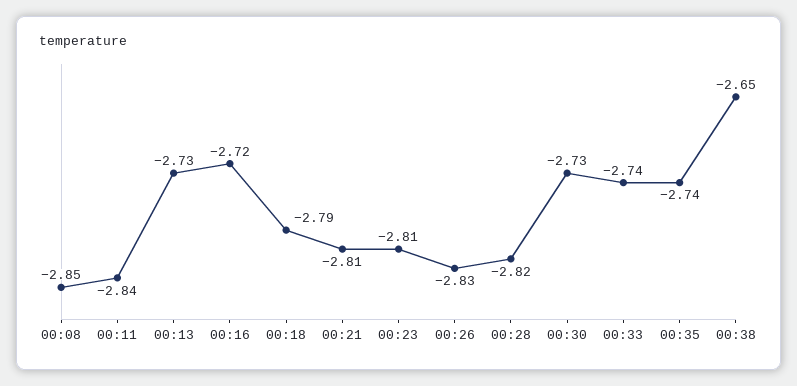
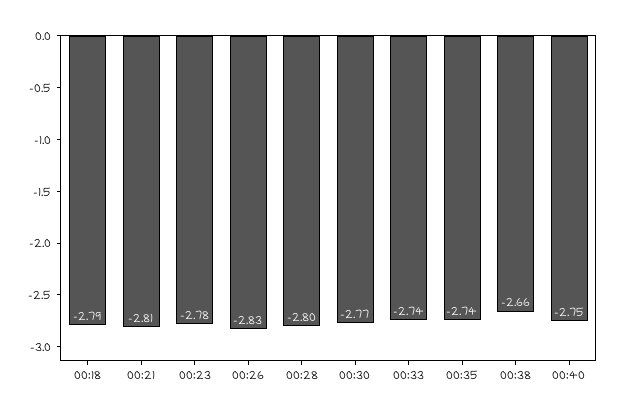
00:08: -2.85 -> none
00:11: -2.84 -> none
00:13: -2.73 -> none
00:16: -2.72 -> none
00:23: -2.81 -> -2.78
00:28: -2.82 -> -2.8
00:30: -2.73 -> -2.77
00:38: -2.65 -> -2.66
00:40: none -> -2.75

